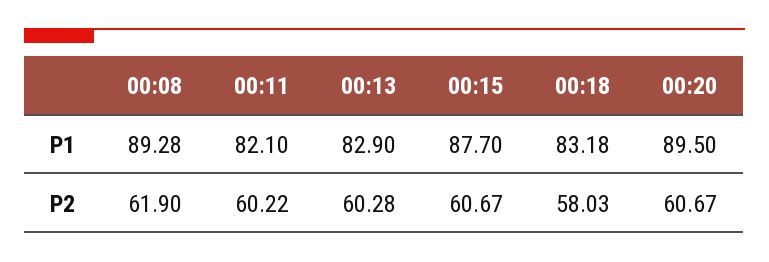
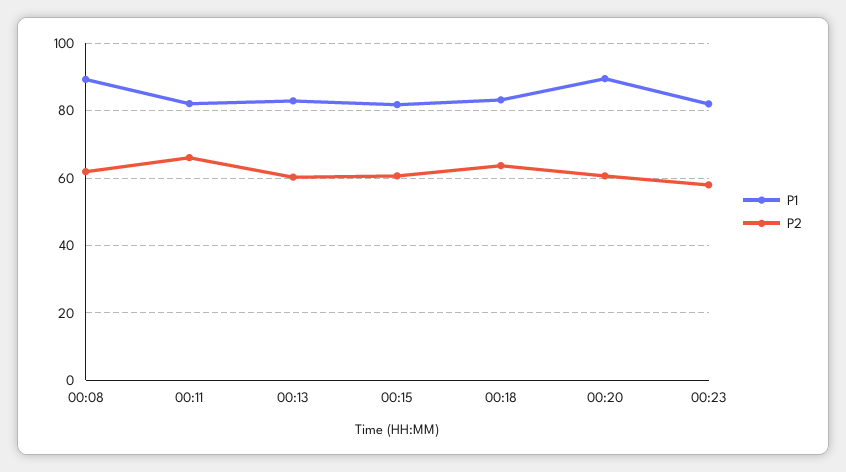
P1, 00:15: 87.7 -> 82
P2, 00:11: 60.22 -> 66
P2, 00:18: 58.03 -> 64
P1, 00:23: none -> 82
P2, 00:23: none -> 58

